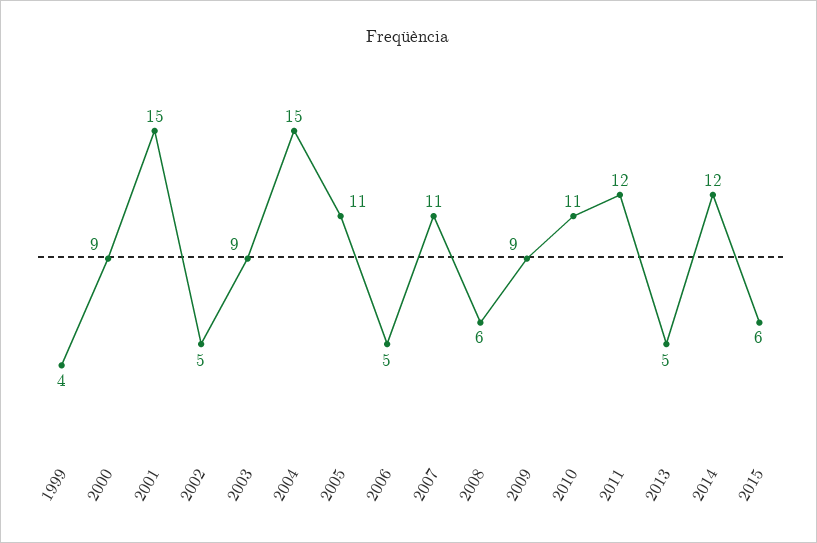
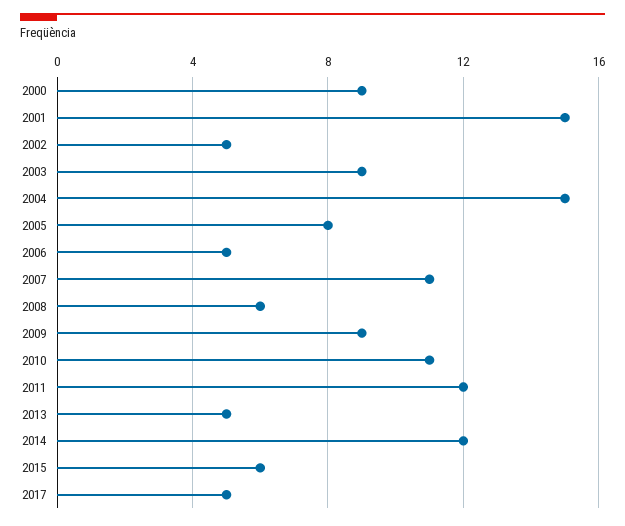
1999: 4 -> none
2005: 11 -> 8
2017: none -> 5

